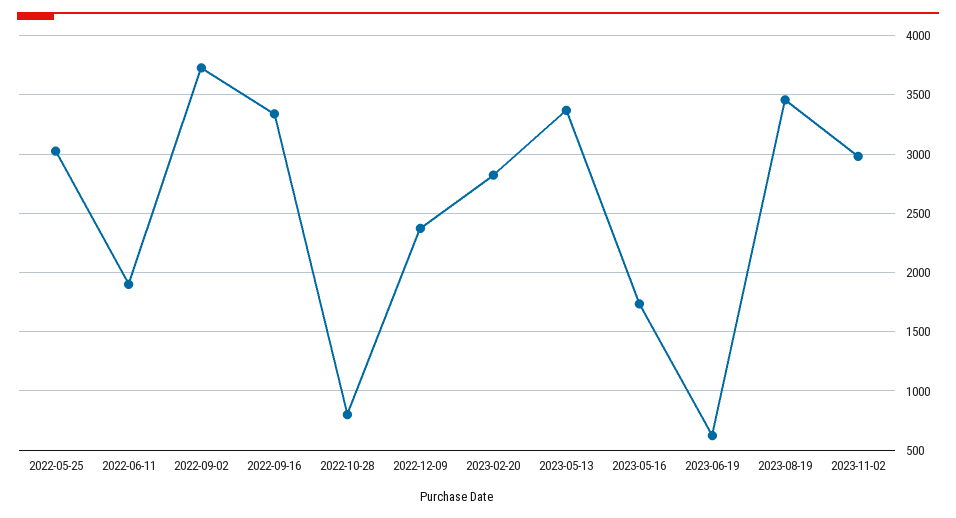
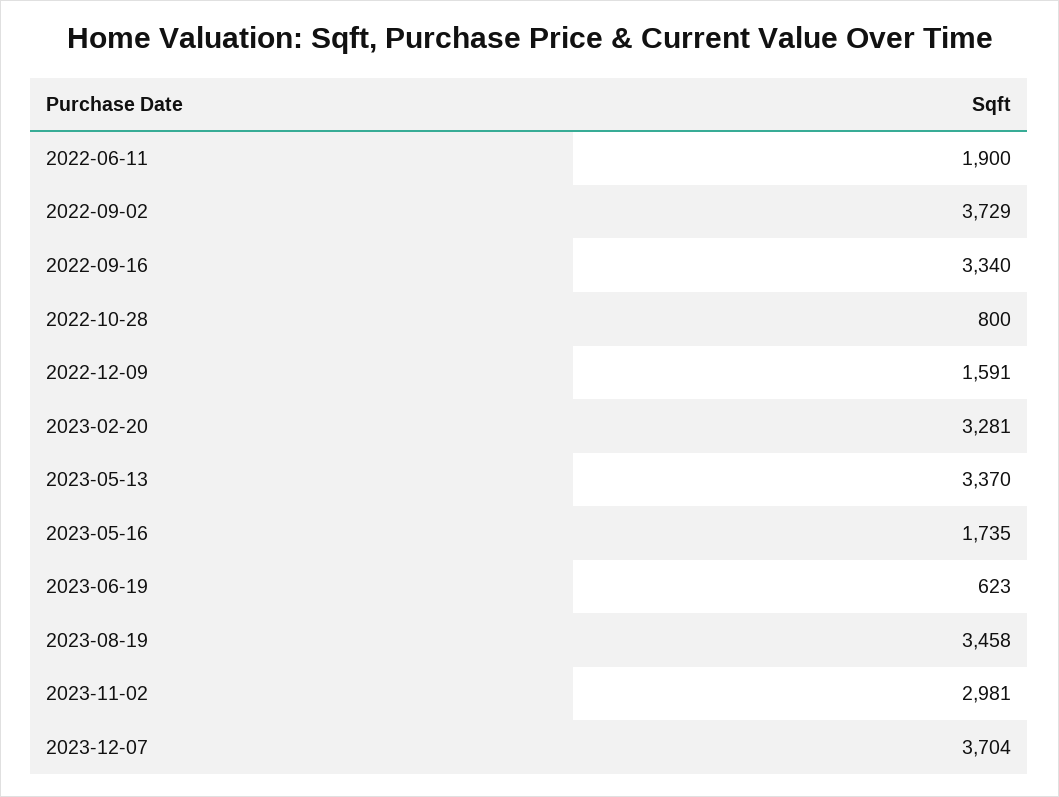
2022-05-25: 3000 -> none
2022-12-09: 2400 -> 1591
2023-02-20: 2800 -> 3281
2023-12-07: none -> 3704

